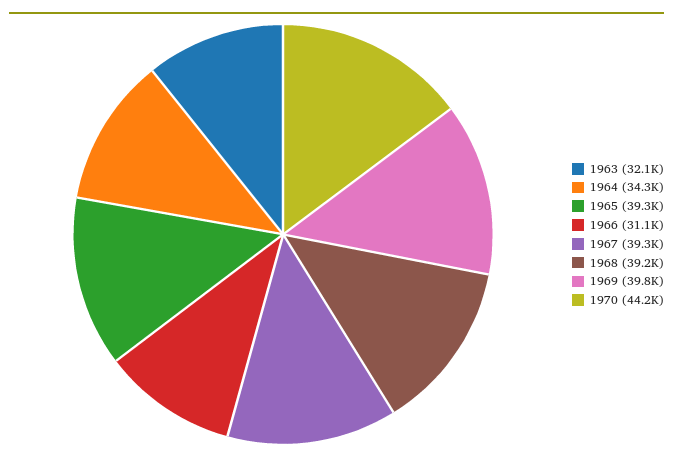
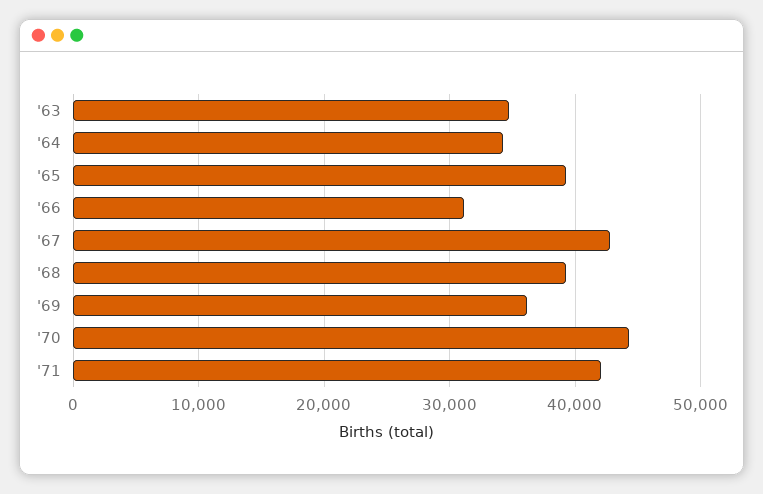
1963: 32100 -> 35000
1967: 39300 -> 43000
1969: 39800 -> 36000
'71: none -> 42000

